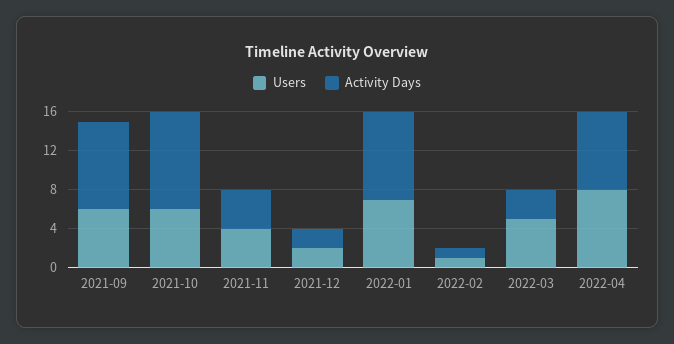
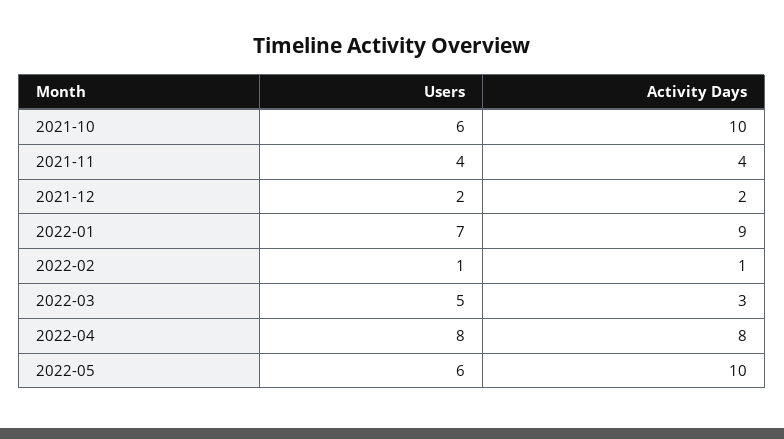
Users, 2021-09: 6 -> none
Activity Days, 2021-09: 9 -> none
Users, 2022-05: none -> 6
Activity Days, 2022-05: none -> 10

